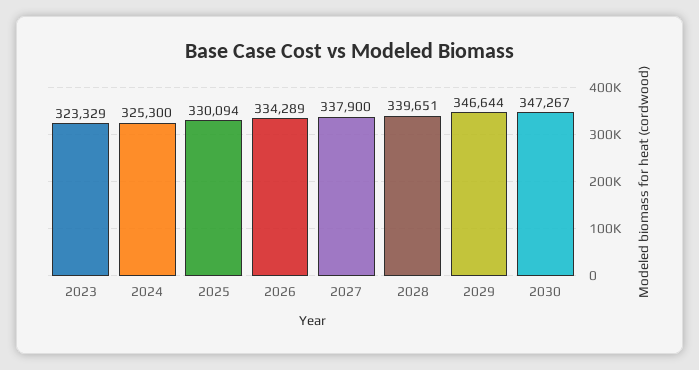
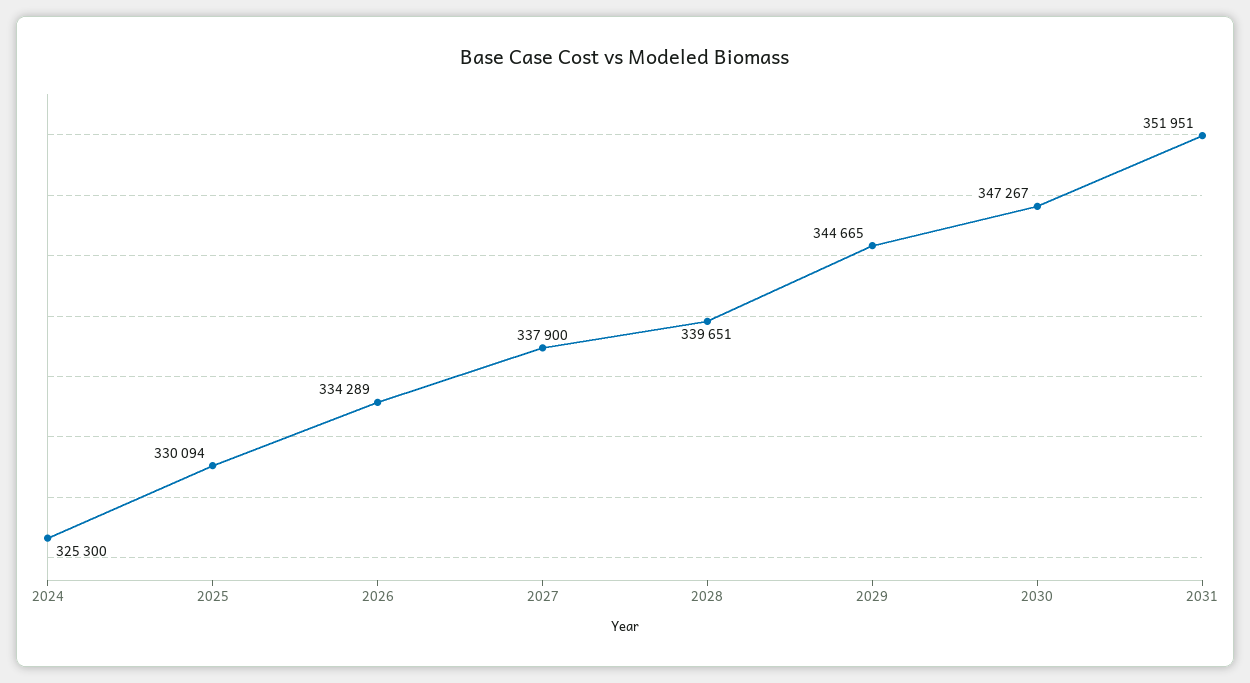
2023: 323329 -> none
2029: 346644 -> 344665
2031: none -> 351951

